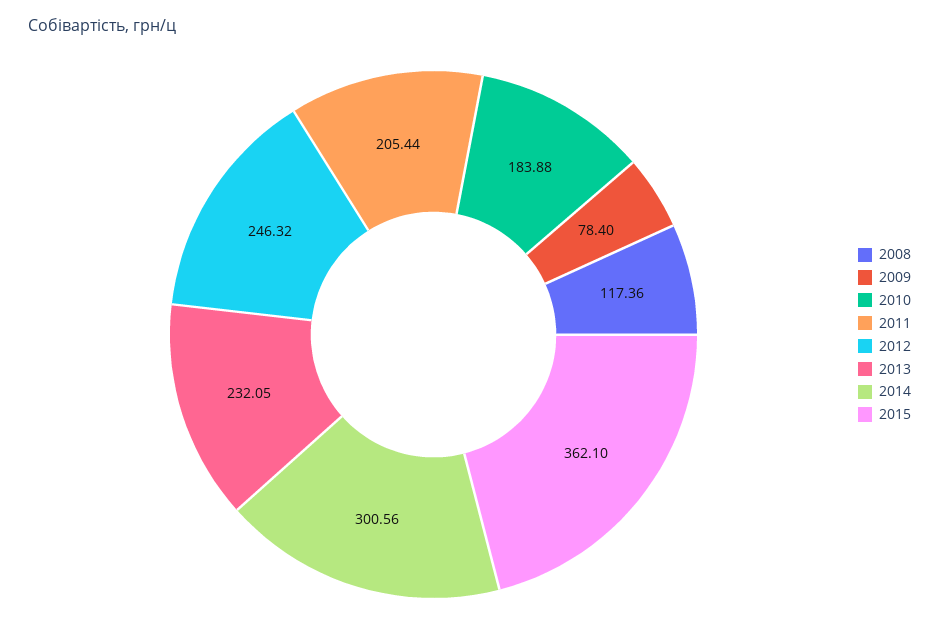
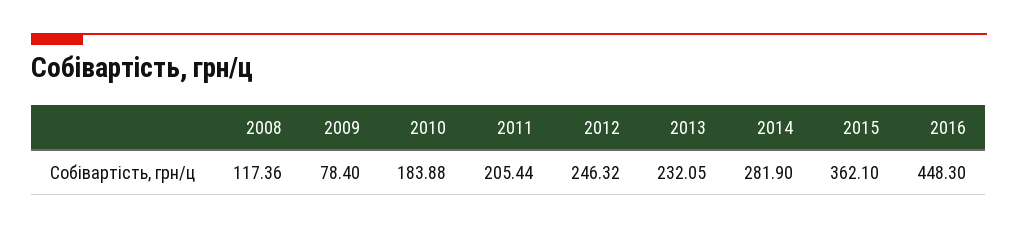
2014: 300.56 -> 281.9
2016: none -> 448.3

